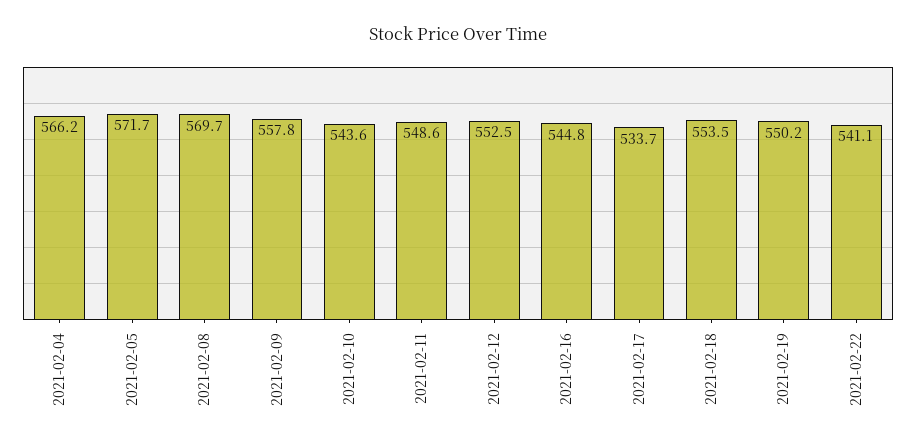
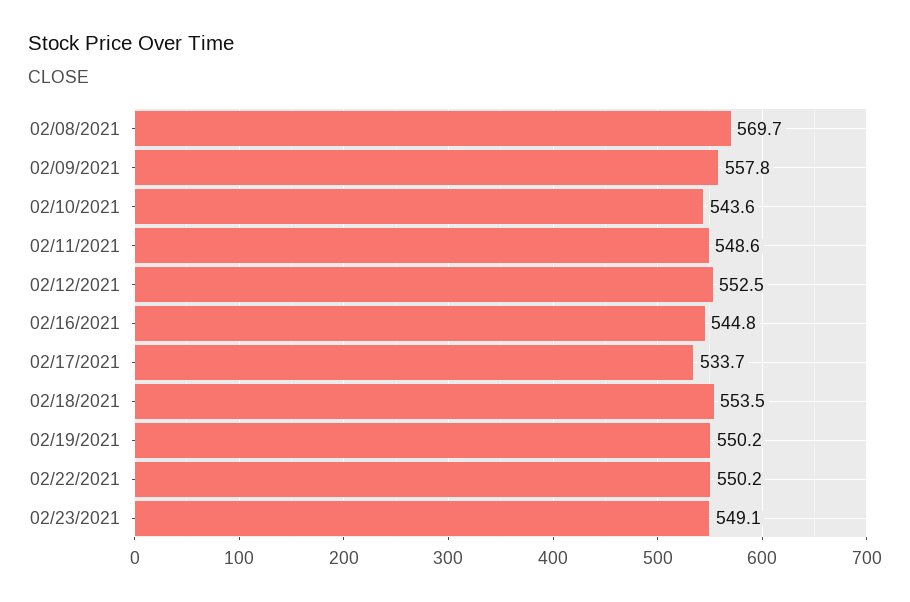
2021-02-04: 566.2 -> none
2021-02-05: 571.7 -> none
2021-02-22: 541.1 -> 550.2
02/23/2021: none -> 549.1

